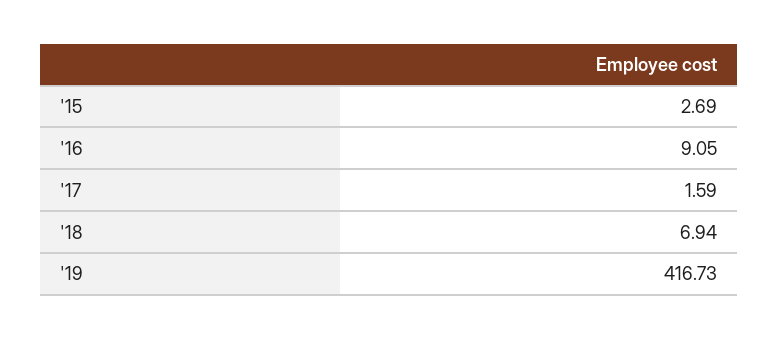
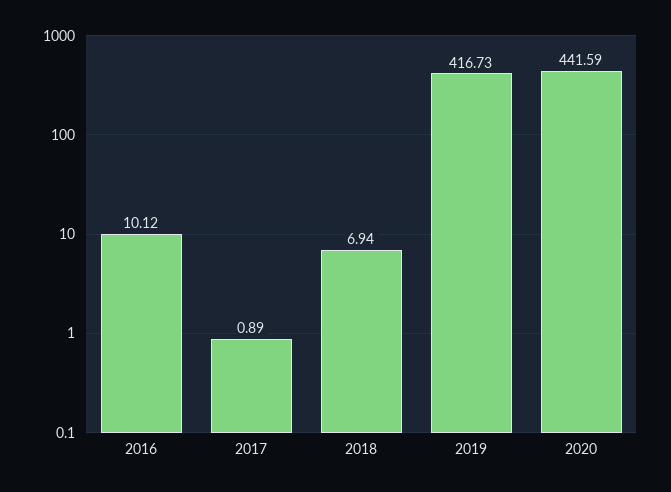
'15: 2.69 -> none
'16: 9.05 -> 10.12
'17: 1.59 -> 0.89
2020: none -> 441.59

